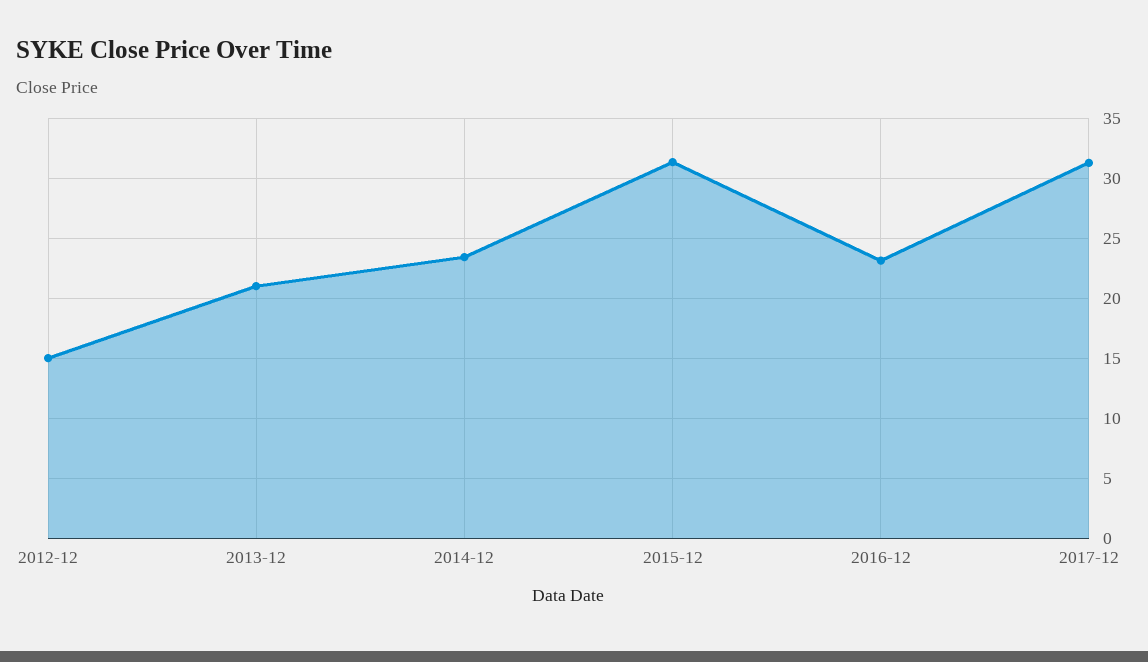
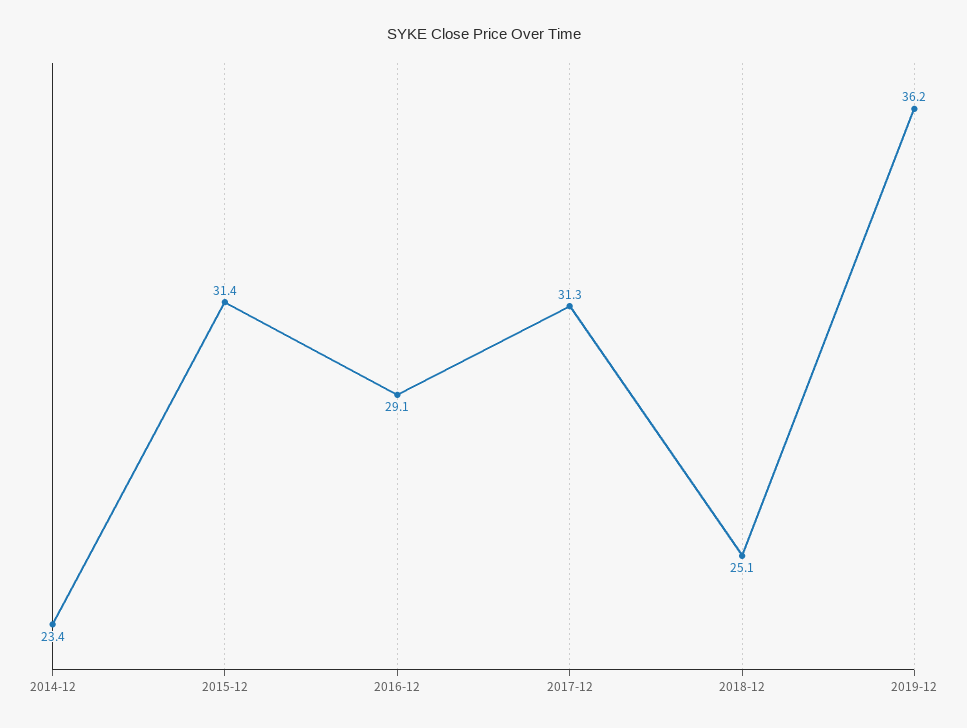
2012-12: 15 -> none
2013-12: 21 -> none
2016-12: 23 -> 29.1
2018-12: none -> 25.1
2019-12: none -> 36.2

